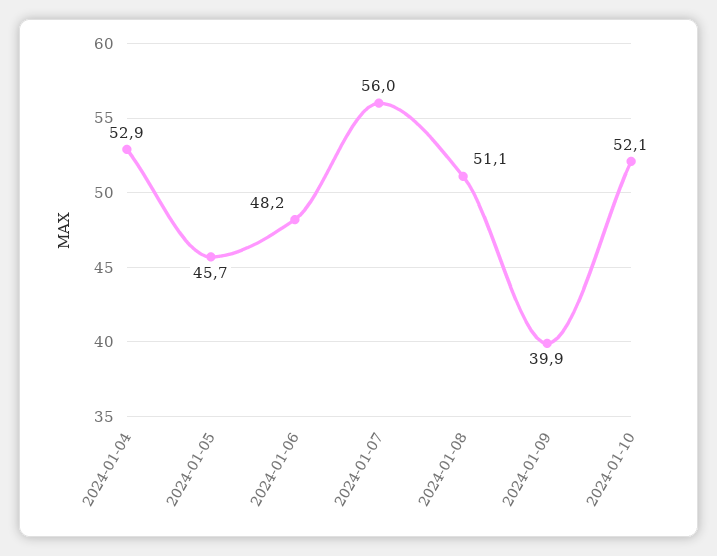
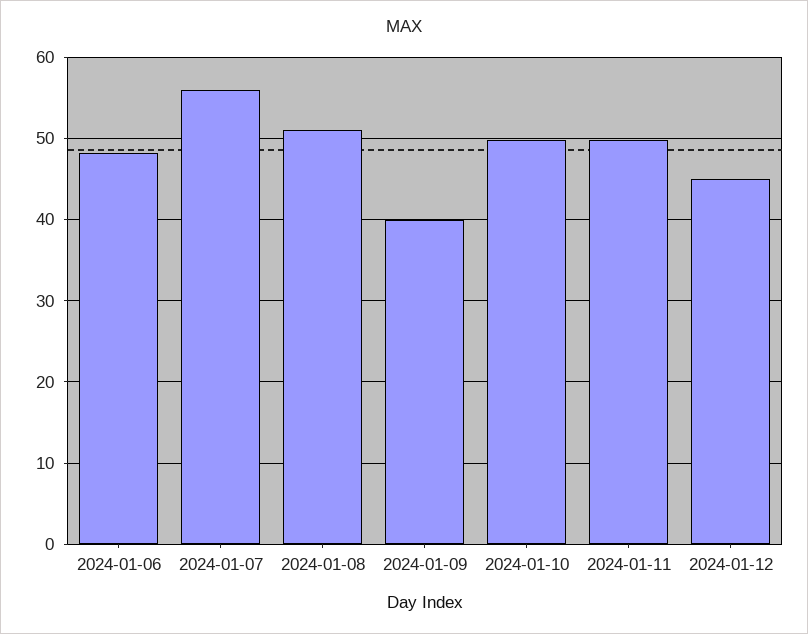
2024-01-04: 52.9 -> none
2024-01-05: 45.7 -> none
2024-01-10: 52.1 -> 50
2024-01-11: none -> 50
2024-01-12: none -> 45

